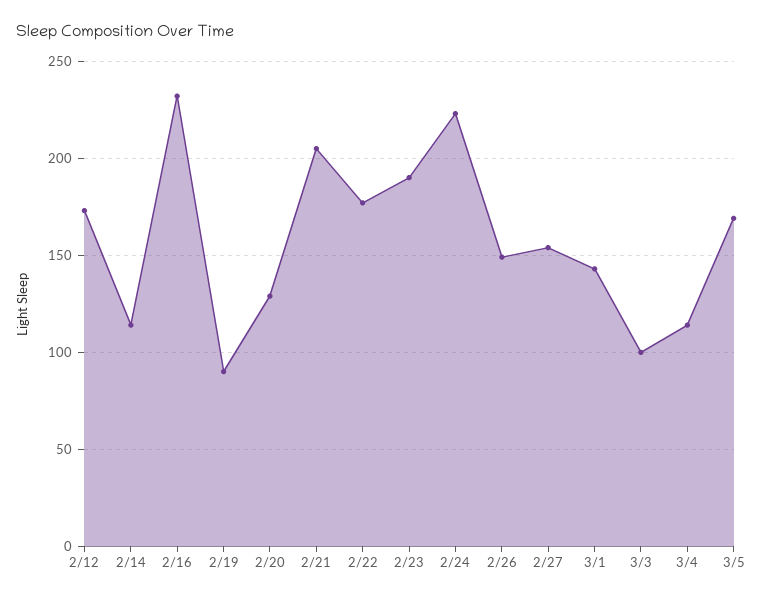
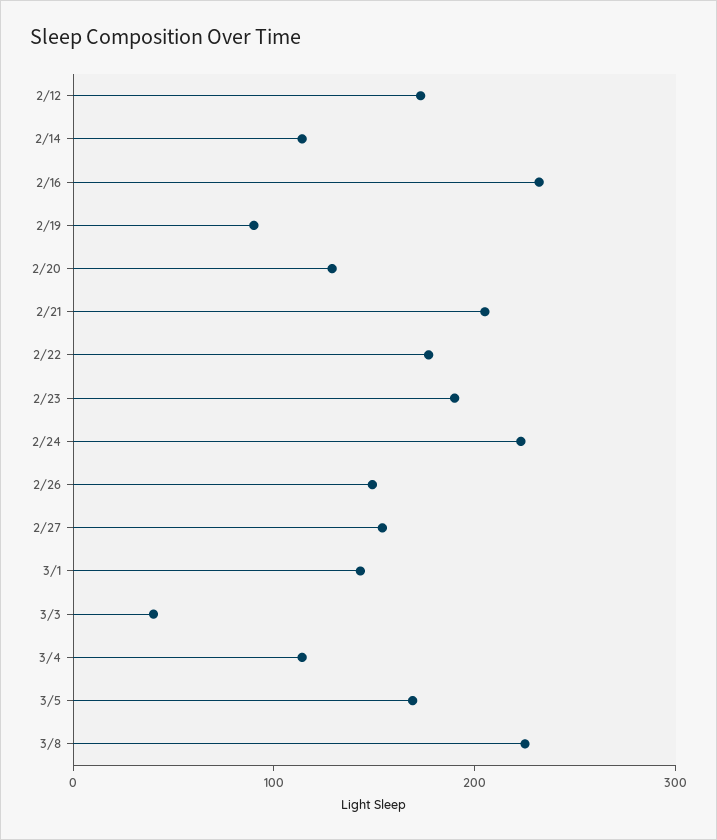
3/3: 100 -> 40
3/8: none -> 220

